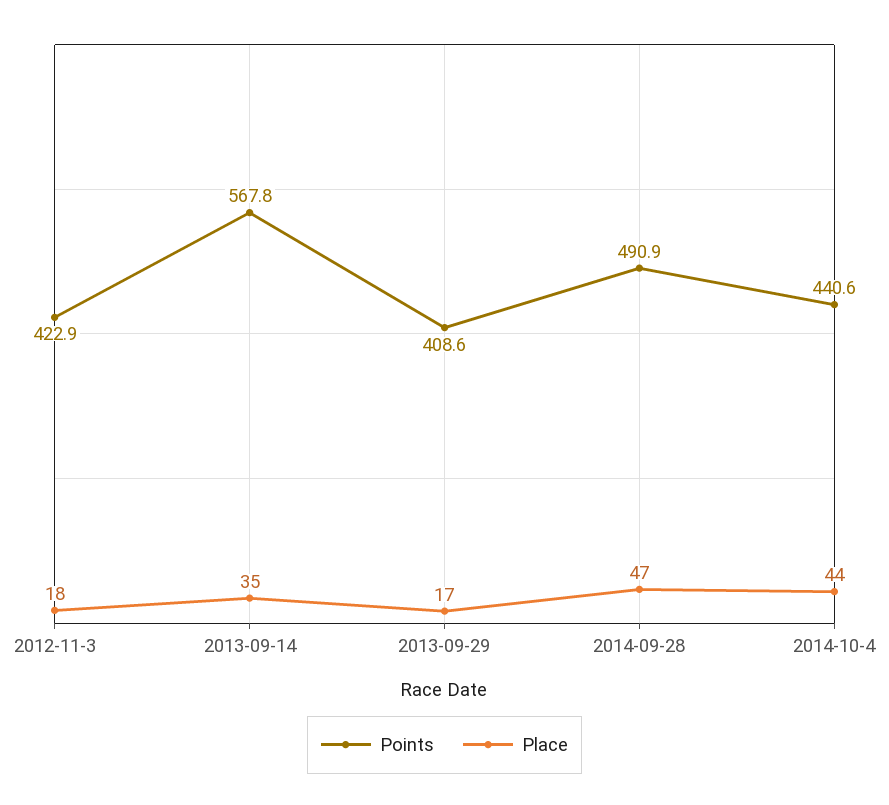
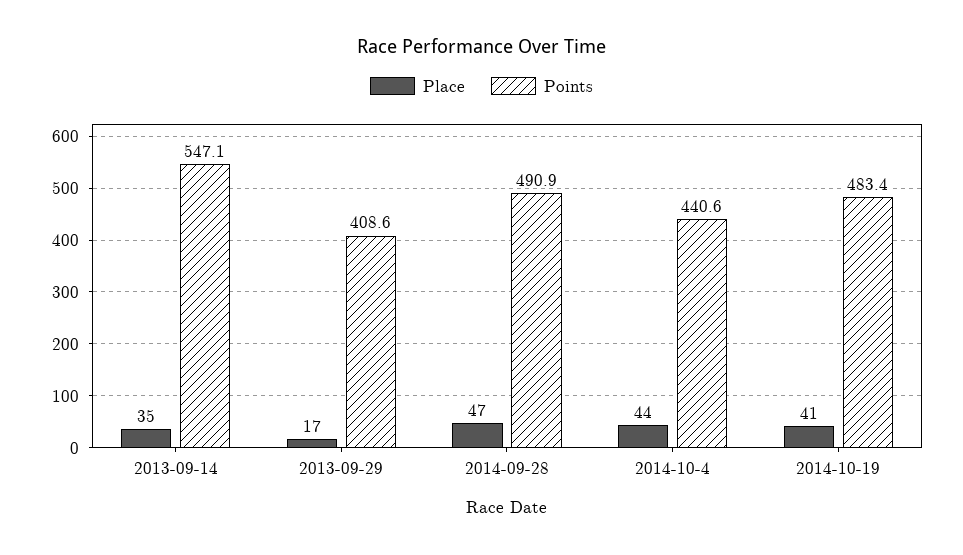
Points, 2012-11-3: 422.9 -> none
Place, 2012-11-3: 18 -> none
Points, 2013-09-14: 567.8 -> 547.1
Place, 2014-10-19: none -> 41
Points, 2014-10-19: none -> 483.4

